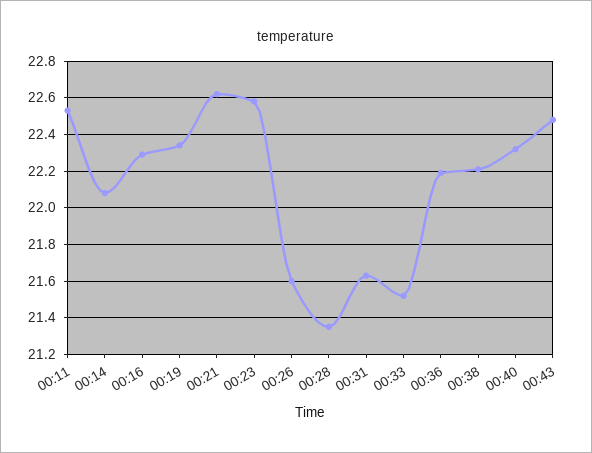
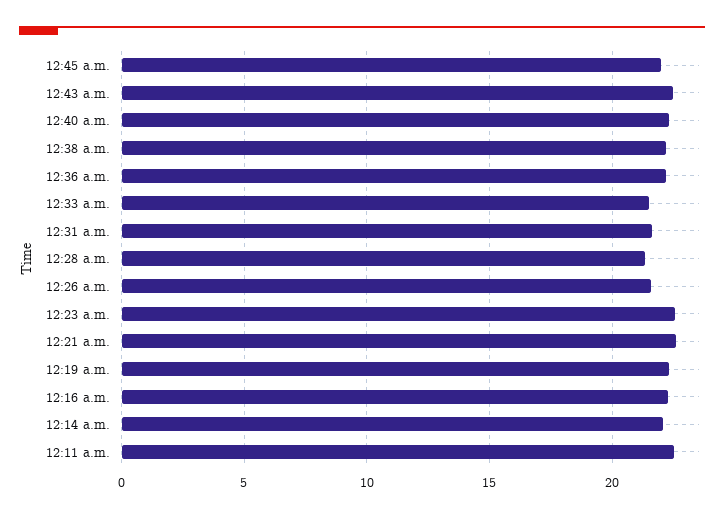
12:45 a.m.: none -> 22

